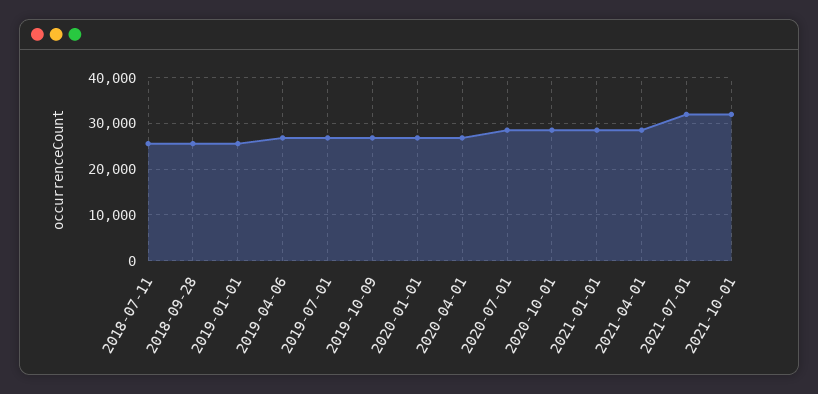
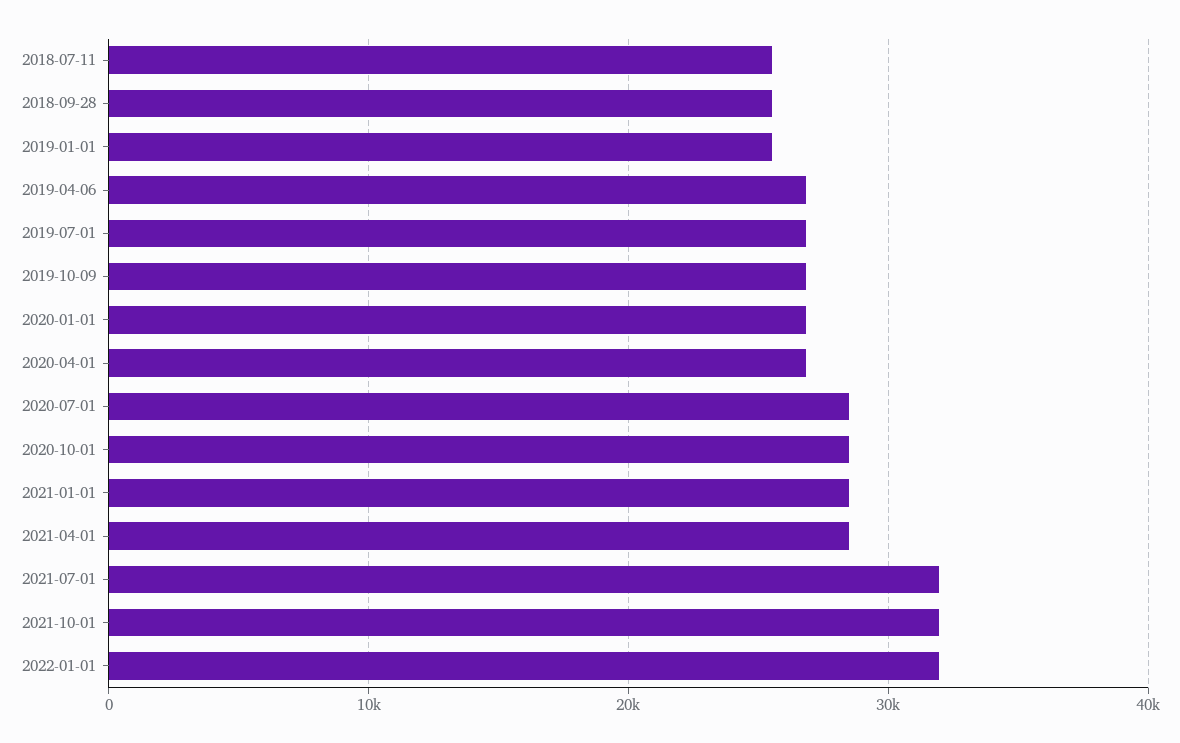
2022-01-01: none -> 32000

